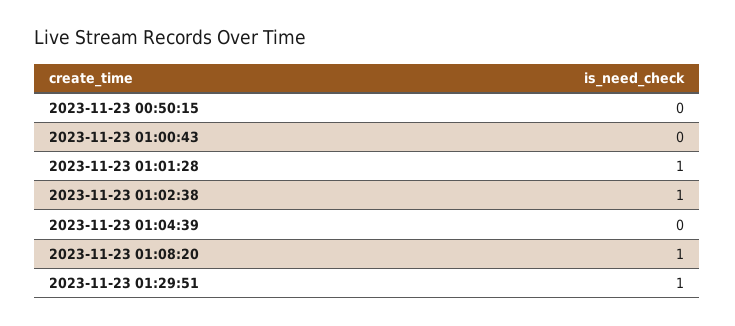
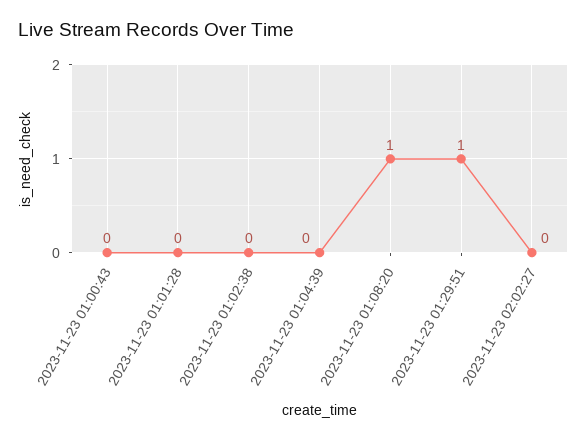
2023-11-23 00:50:15: 0 -> none
2023-11-23 01:01:28: 1 -> 0
2023-11-23 01:02:38: 1 -> 0
2023-11-23 02:02:27: none -> 0

